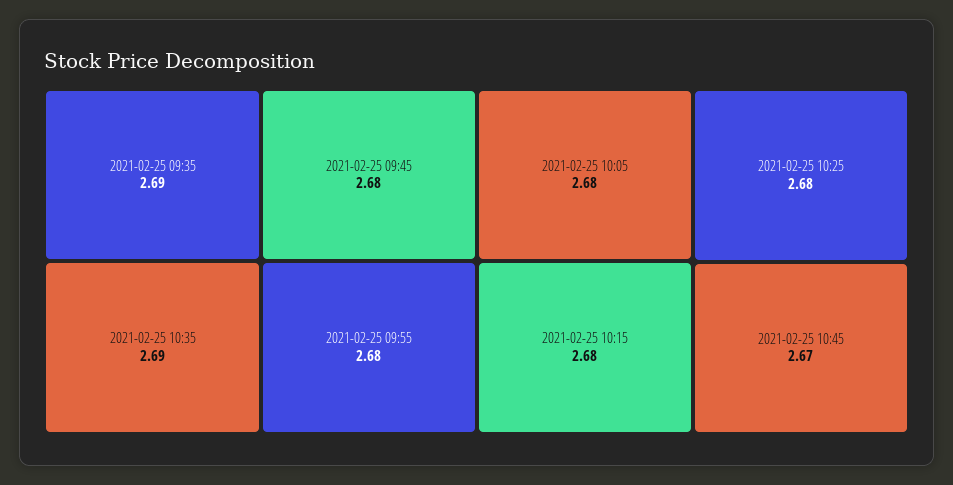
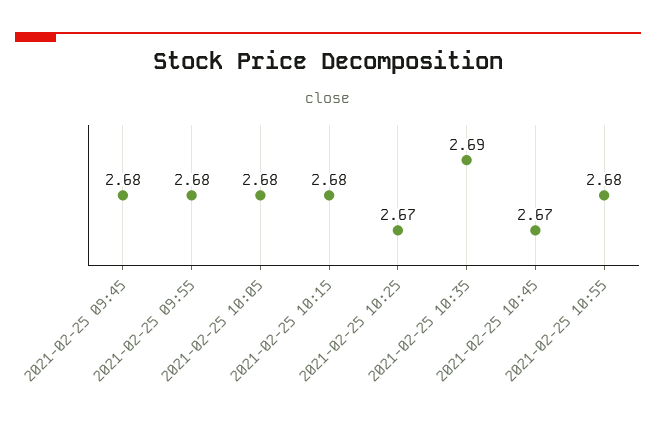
2021-02-25 09:35: 2.69 -> none
2021-02-25 10:25: 2.68 -> 2.67
2021-02-25 10:55: none -> 2.68

